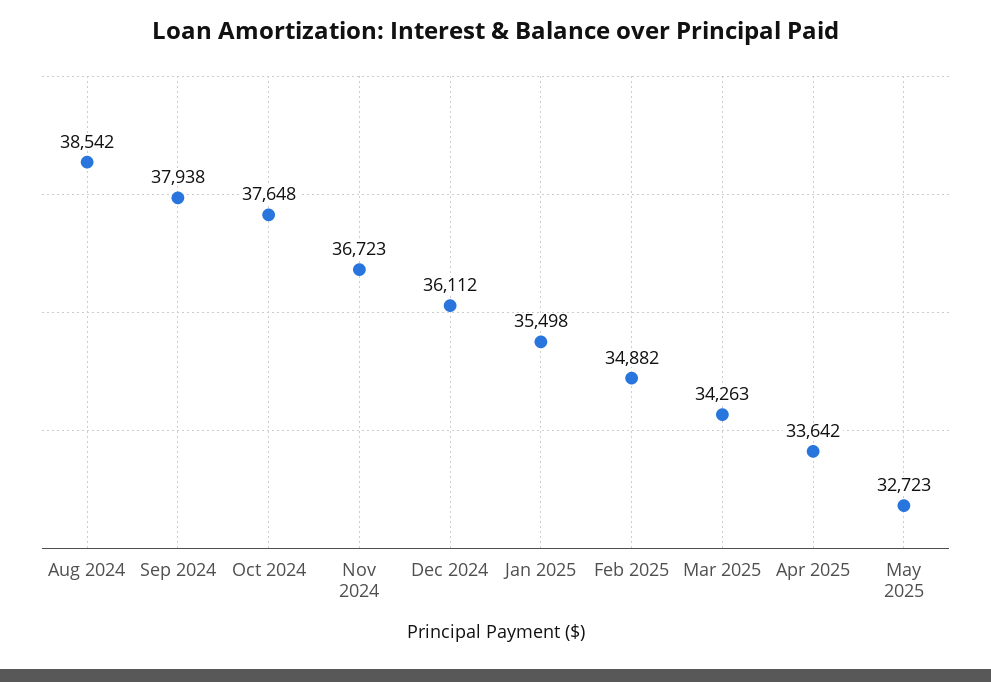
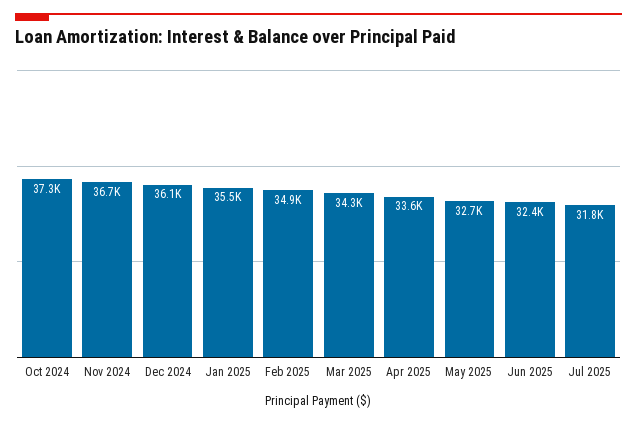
Aug 2024: 38542 -> none
Sep 2024: 37938 -> none
Oct 2024: 37648 -> 37300
Jun 2025: none -> 32400
Jul 2025: none -> 31800

